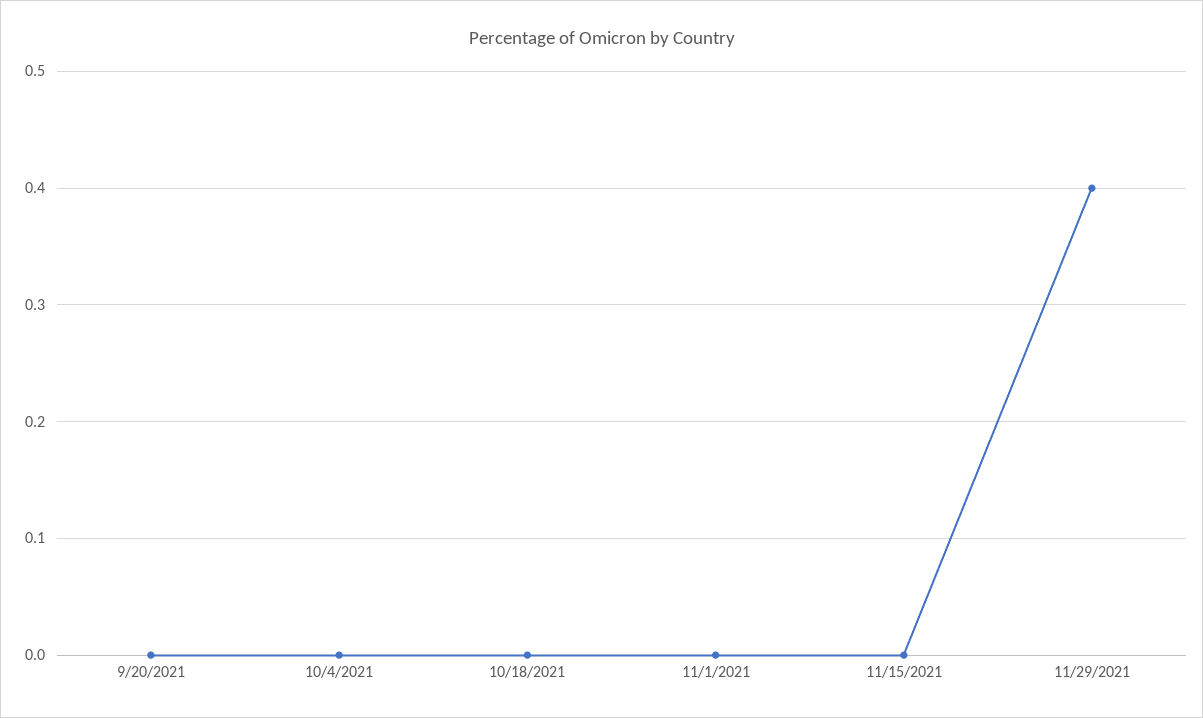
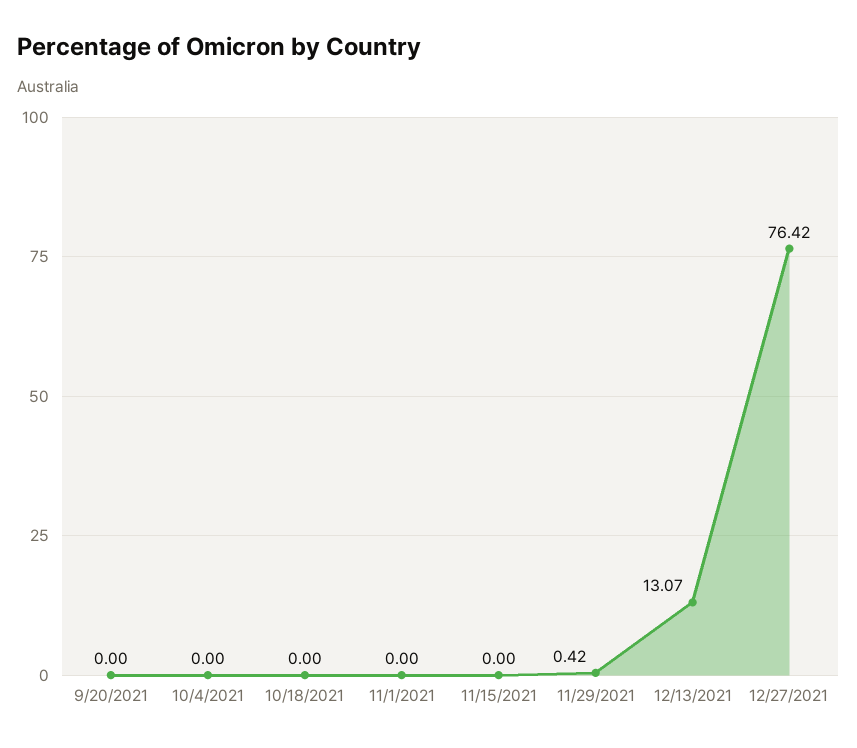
11/29/2021: 0.4 -> 0.42
12/13/2021: none -> 13.07
12/27/2021: none -> 76.42

